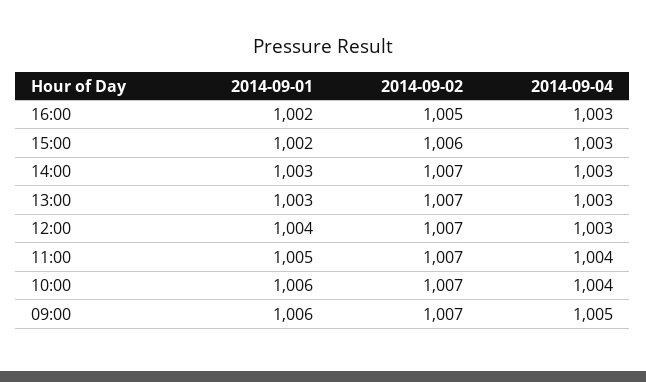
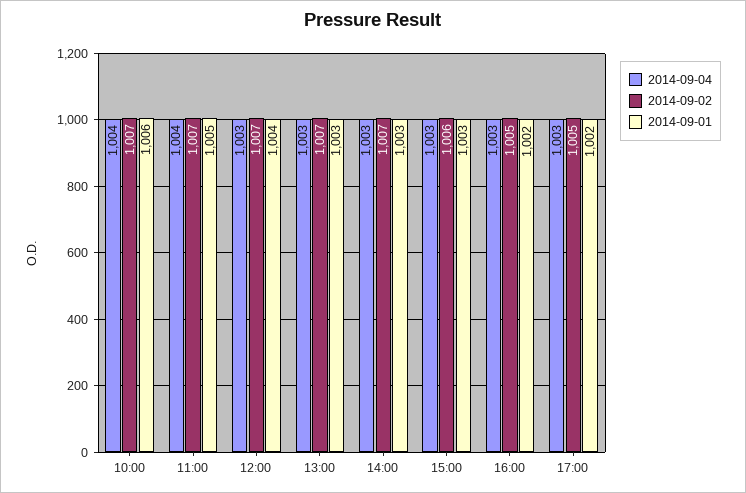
2014-09-01, 15:00: 1002 -> 1003
2014-09-01, 09:00: 1006 -> none
2014-09-02, 09:00: 1007 -> none
2014-09-04, 09:00: 1005 -> none
2014-09-04, 17:00: none -> 1003
2014-09-02, 17:00: none -> 1005
2014-09-01, 17:00: none -> 1002

